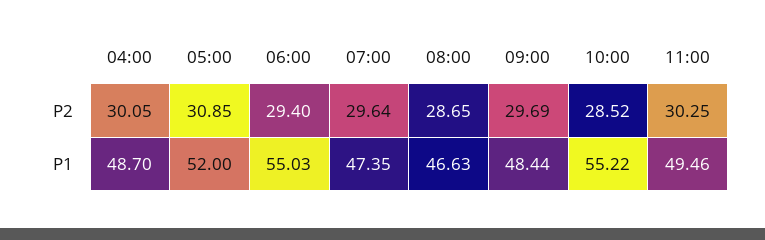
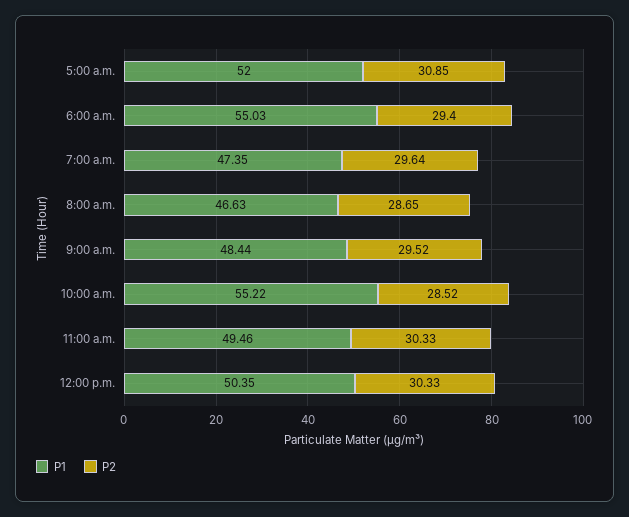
P2, 04:00: 30.05 -> none
P2, 09:00: 29.69 -> 29.52
P2, 11:00: 30.25 -> 30.33
P1, 04:00: 48.7 -> none
P1, 12:00 p.m.: none -> 50.35
P2, 12:00 p.m.: none -> 30.33

